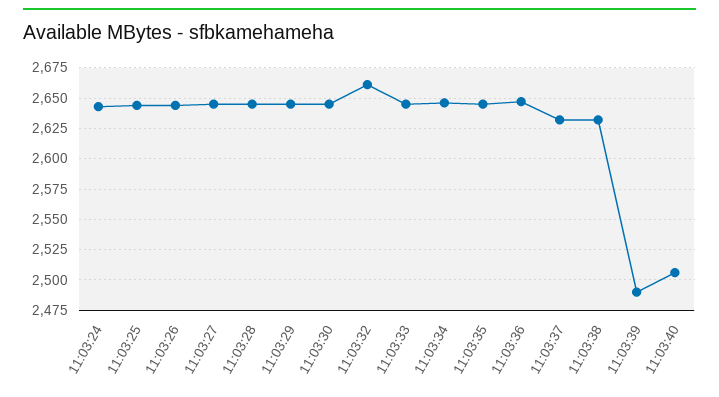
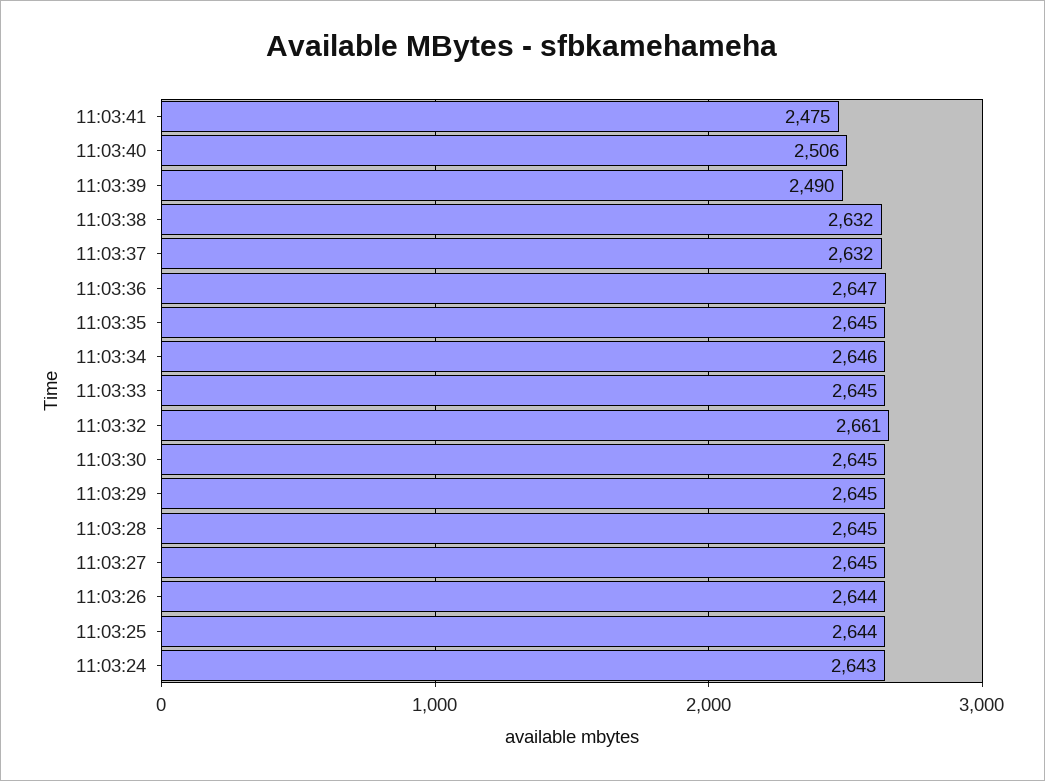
11:03:41: none -> 2475

